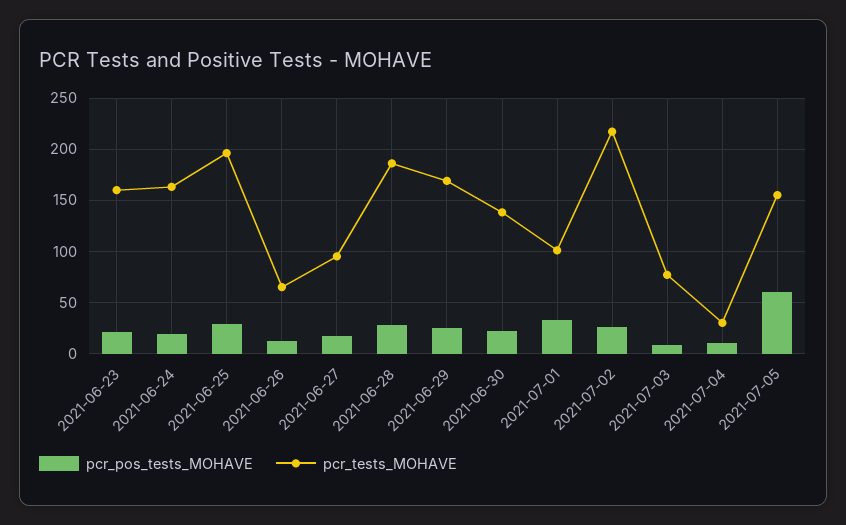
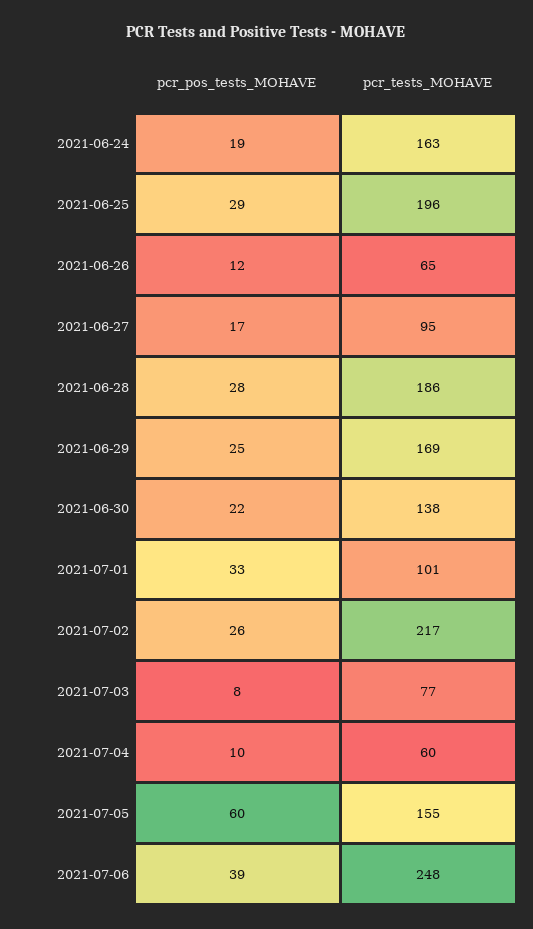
pcr_pos_tests_MOHAVE, 2021-06-23: 20 -> none
pcr_tests_MOHAVE, 2021-06-23: 160 -> none
pcr_tests_MOHAVE, 2021-07-04: 30 -> 60
pcr_pos_tests_MOHAVE, 2021-07-06: none -> 39
pcr_tests_MOHAVE, 2021-07-06: none -> 248

